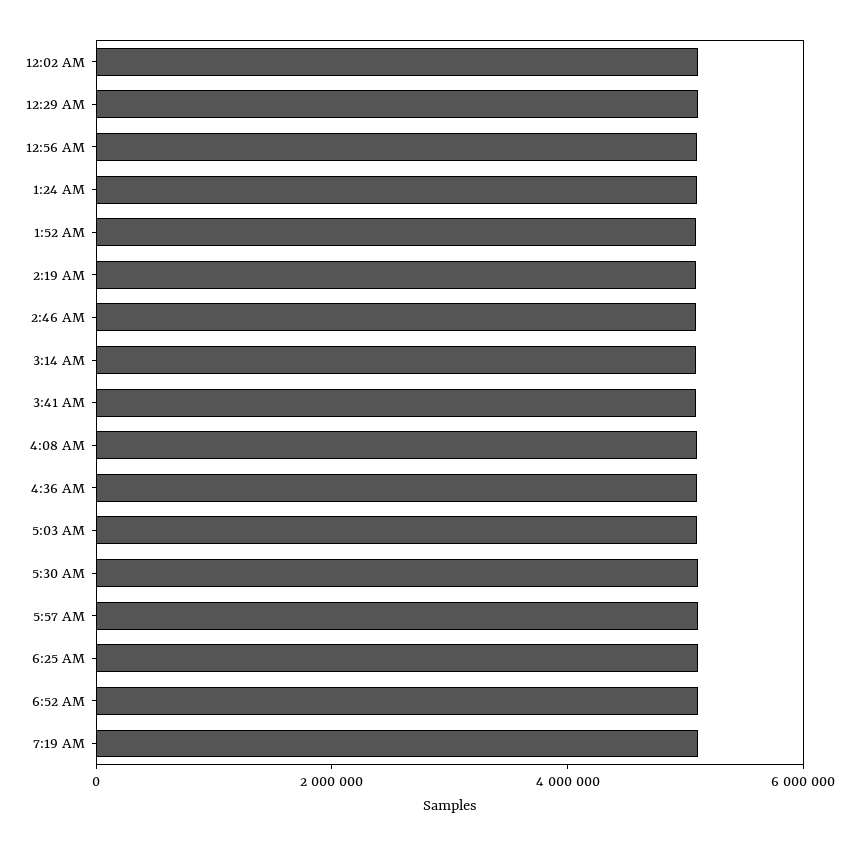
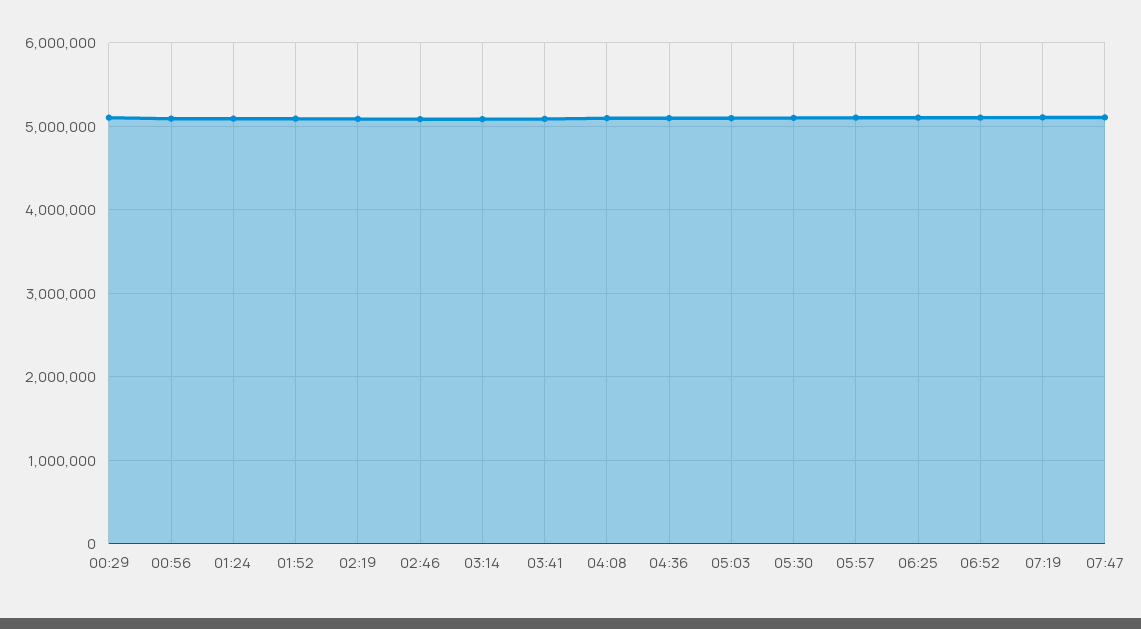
12:02 AM: 5000000 -> none
07:47: none -> 5100000

